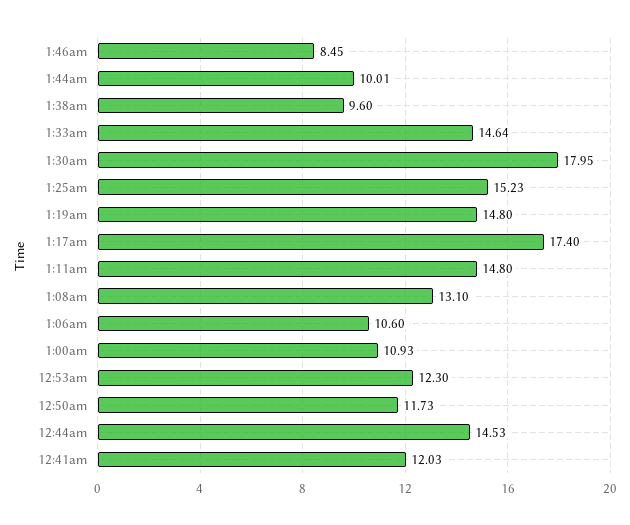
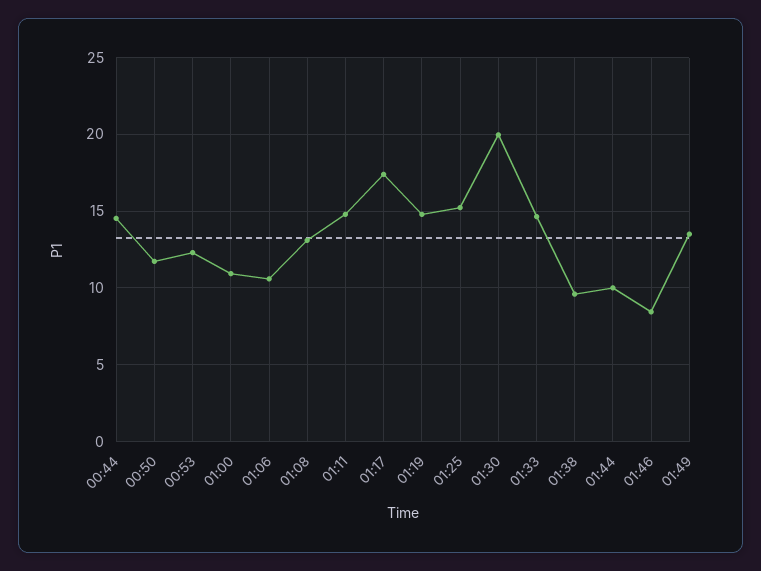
1:30am: 17.95 -> 20
12:41am: 12.03 -> none
01:49: none -> 13.5

